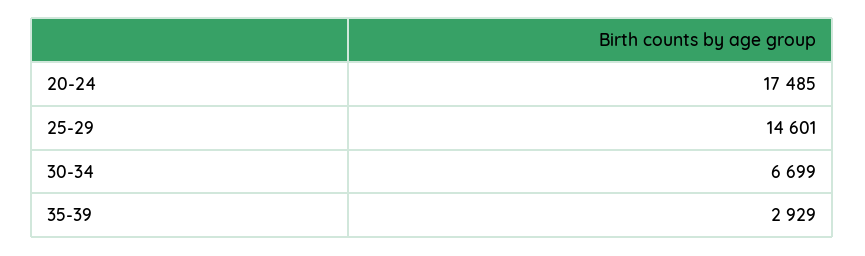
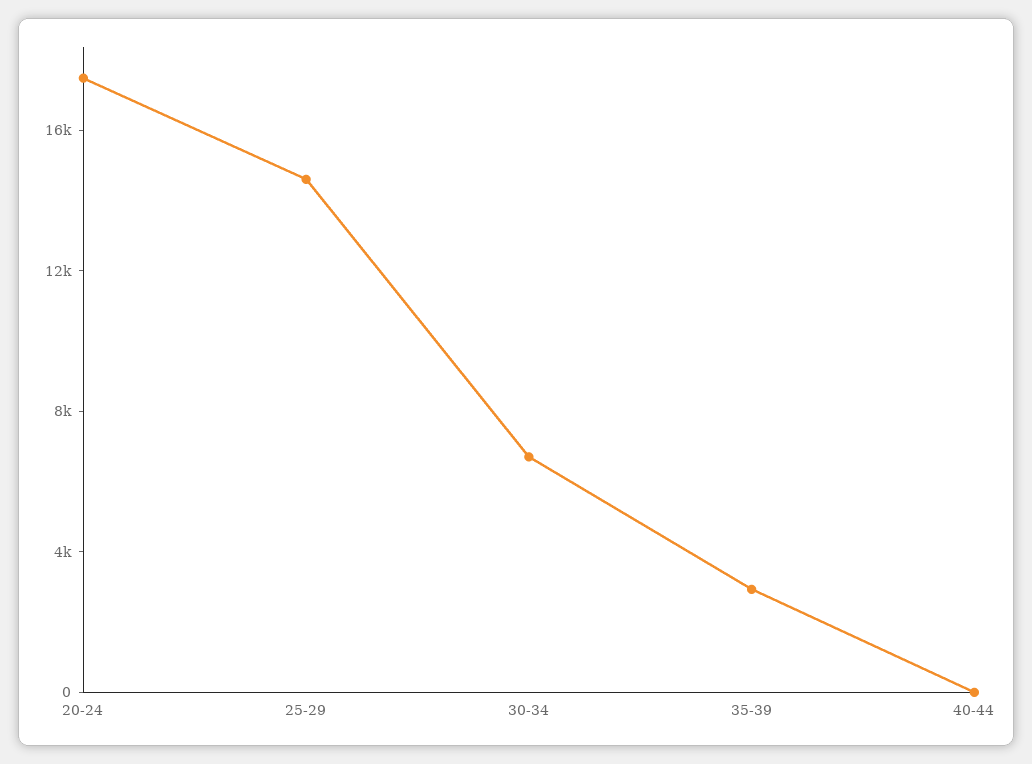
40-44: none -> 0

